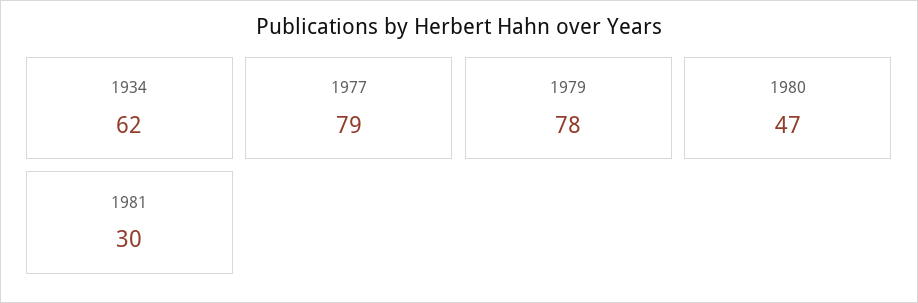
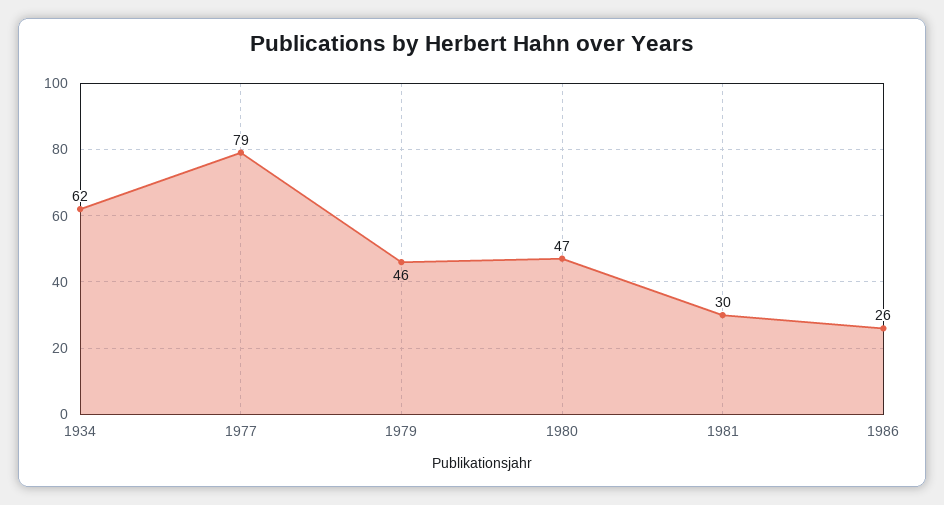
1979: 78 -> 46
1986: none -> 26

